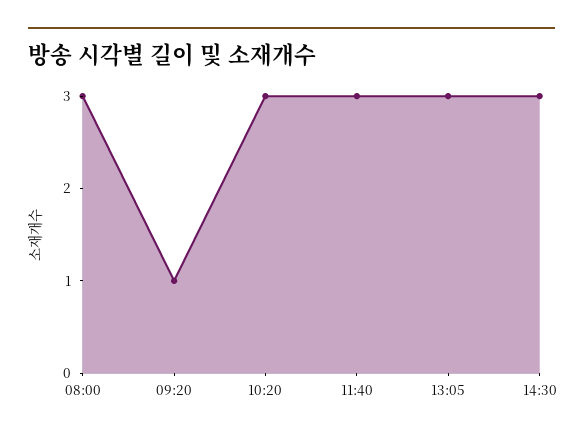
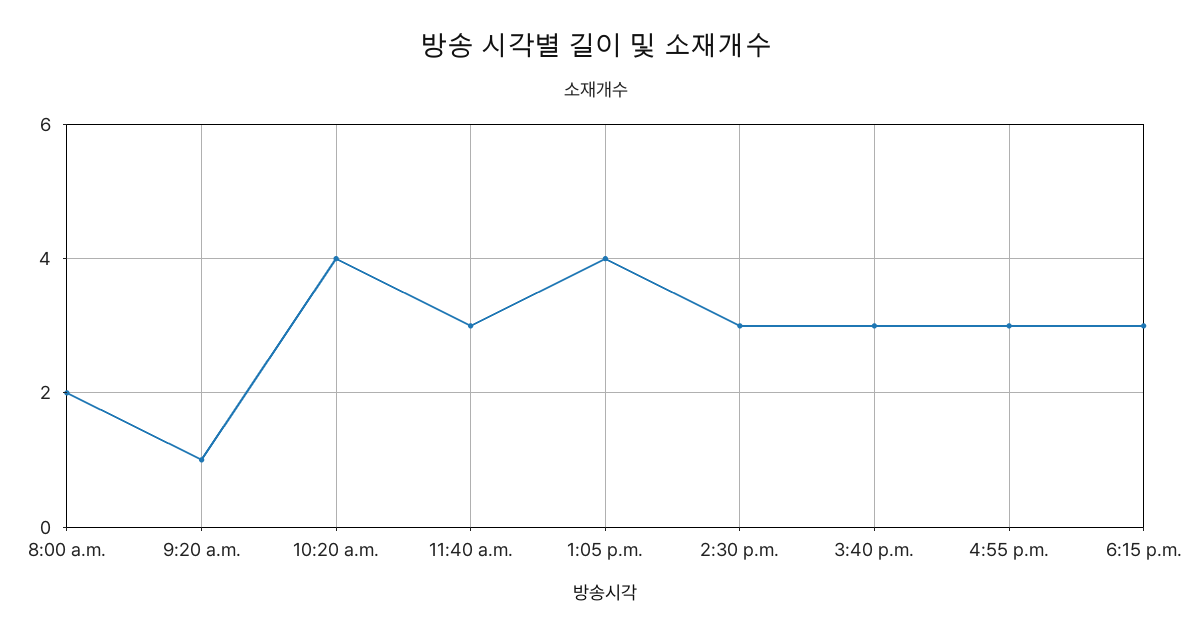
08:00: 3 -> 2
10:20: 3 -> 4
13:05: 3 -> 4
3:40 p.m.: none -> 3
4:55 p.m.: none -> 3
6:15 p.m.: none -> 3

